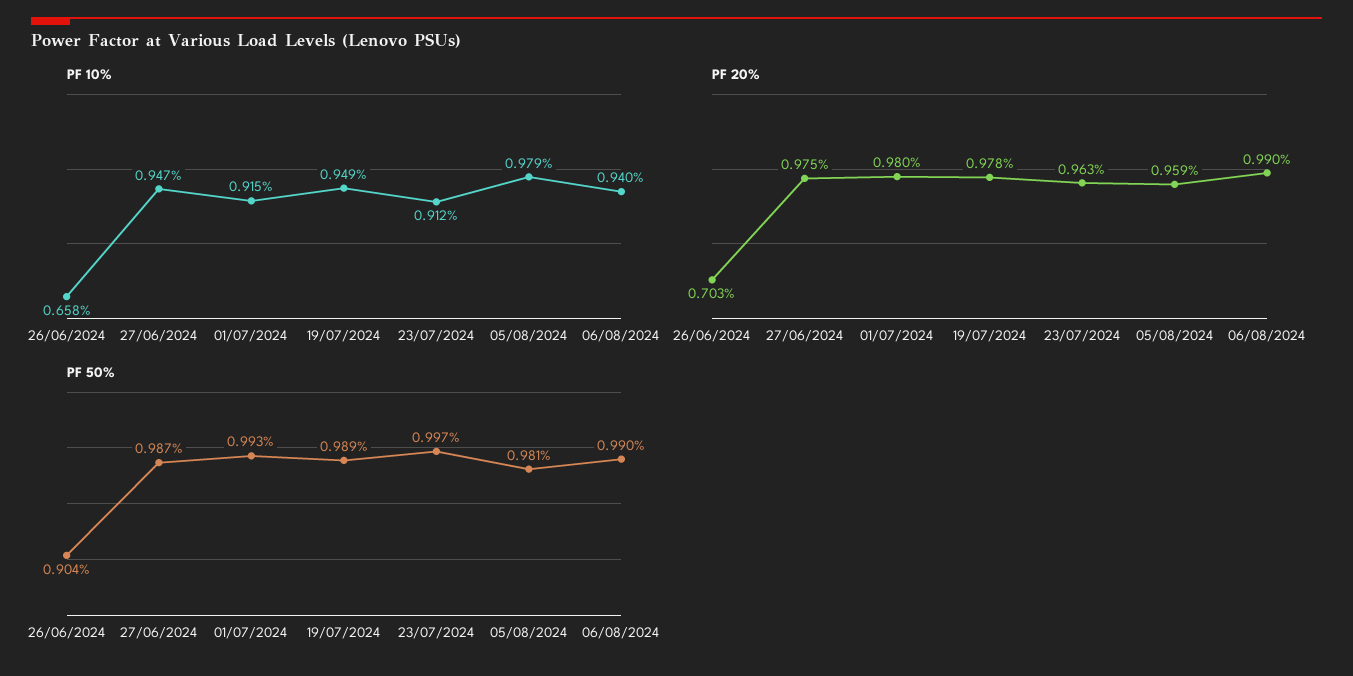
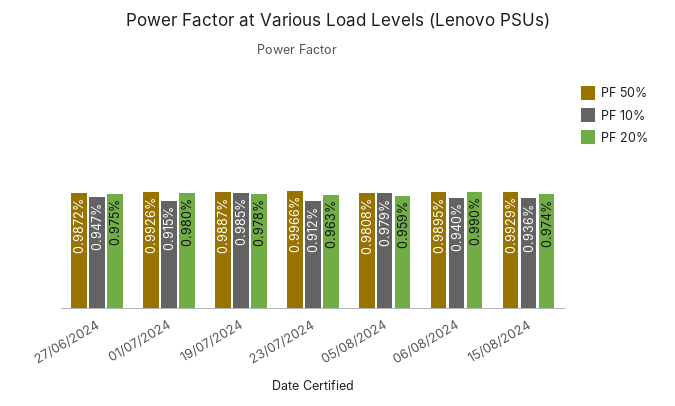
PF 10%, 26/06/2024: 0.658 -> none
PF 10%, 19/07/2024: 0.949 -> 0.985
PF 20%, 26/06/2024: 0.703 -> none
PF 50%, 26/06/2024: 0.904 -> none
PF 50%, 15/08/2024: none -> 0.9929
PF 10%, 15/08/2024: none -> 0.936
PF 20%, 15/08/2024: none -> 0.974

